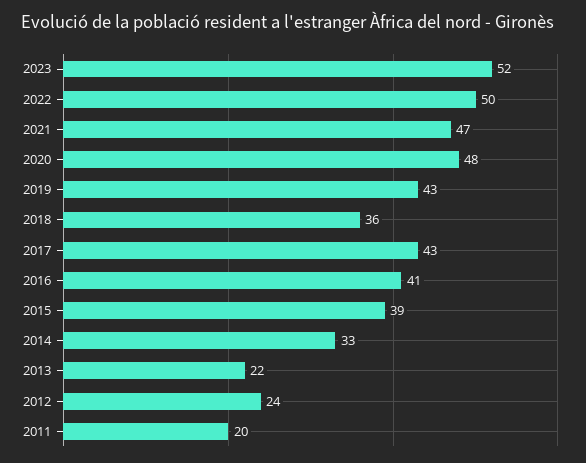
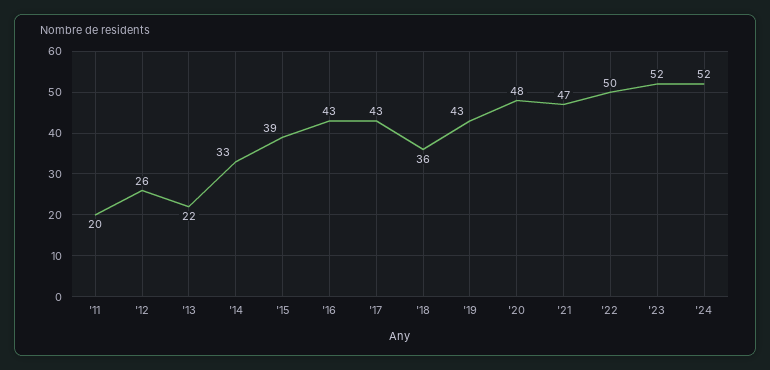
2016: 41 -> 43
2012: 24 -> 26
'24: none -> 52

